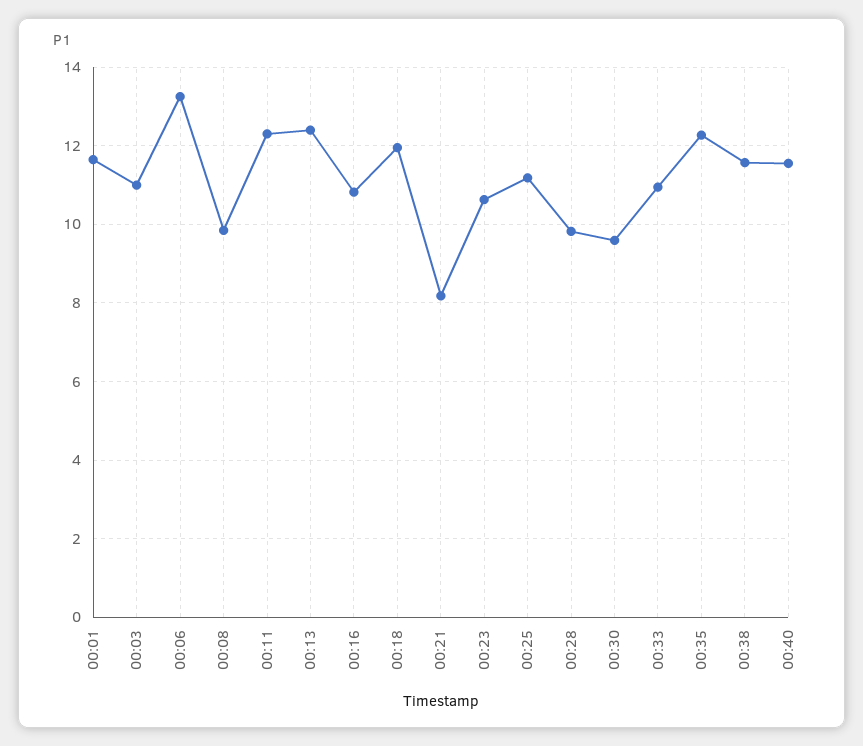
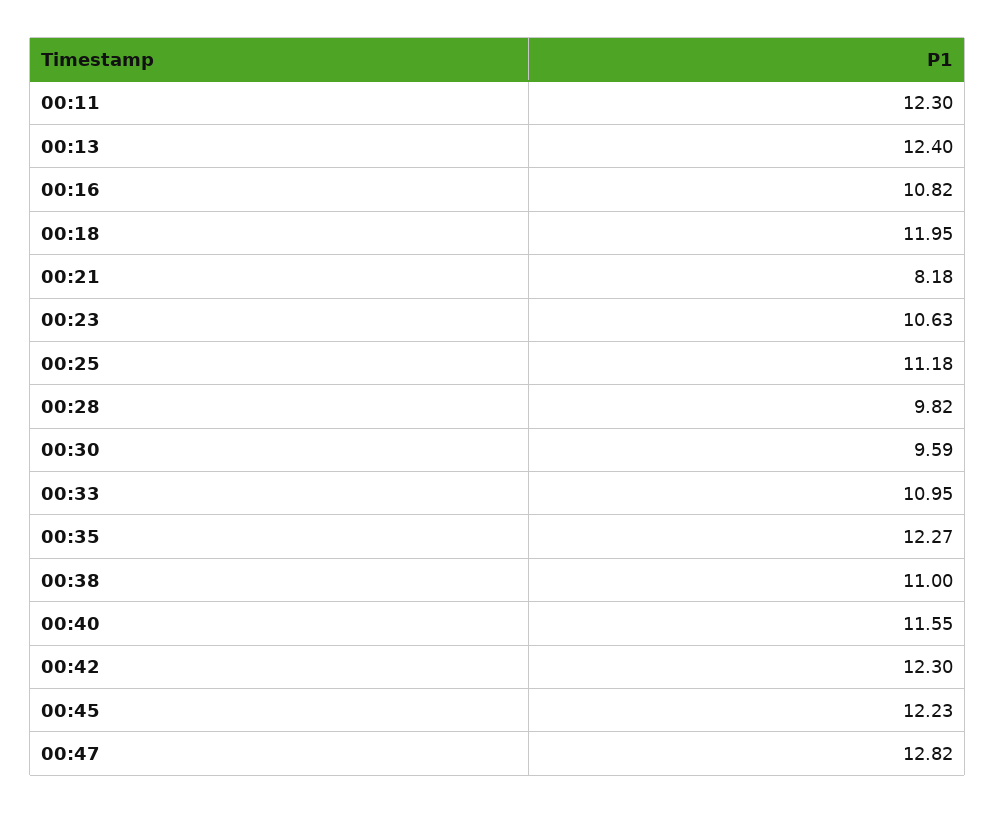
00:01: 11.6 -> none
00:03: 11 -> none
00:06: 13.2 -> none
00:08: 9.8 -> none
00:38: 11.6 -> 11
00:42: none -> 12.3
00:45: none -> 12.23
00:47: none -> 12.82

